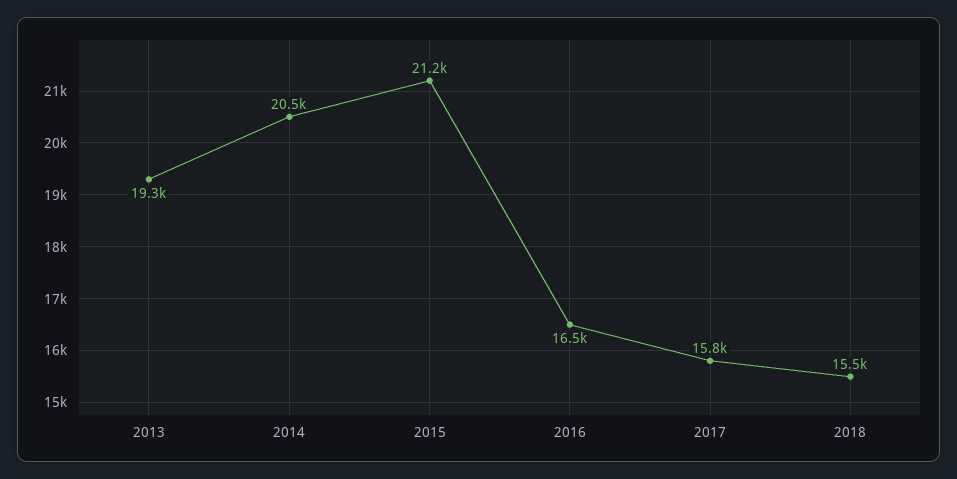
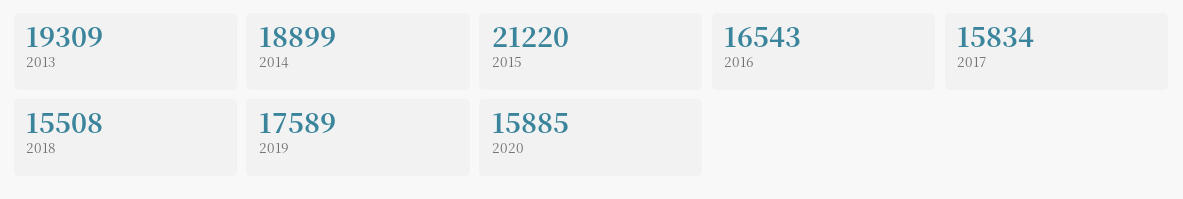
2014: 20500 -> 18899
2019: none -> 17589
2020: none -> 15885

